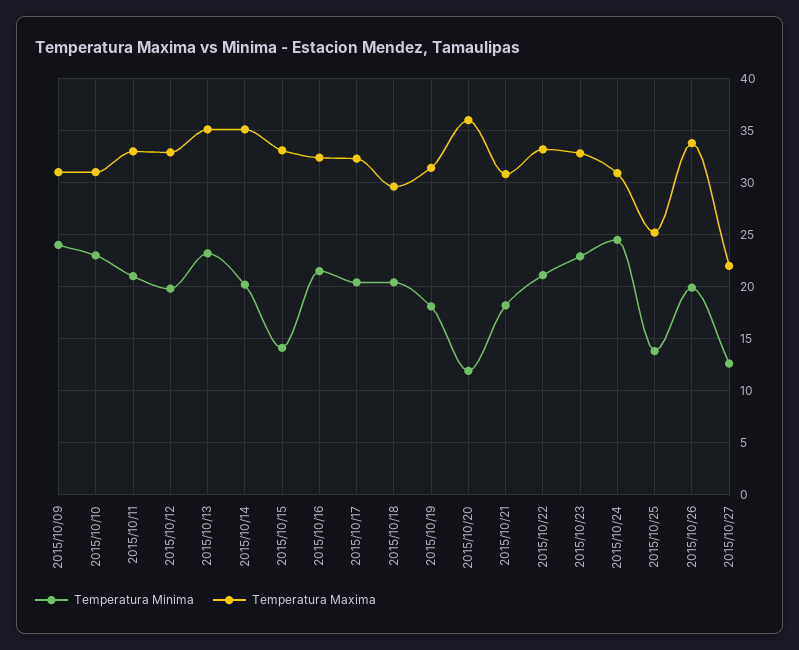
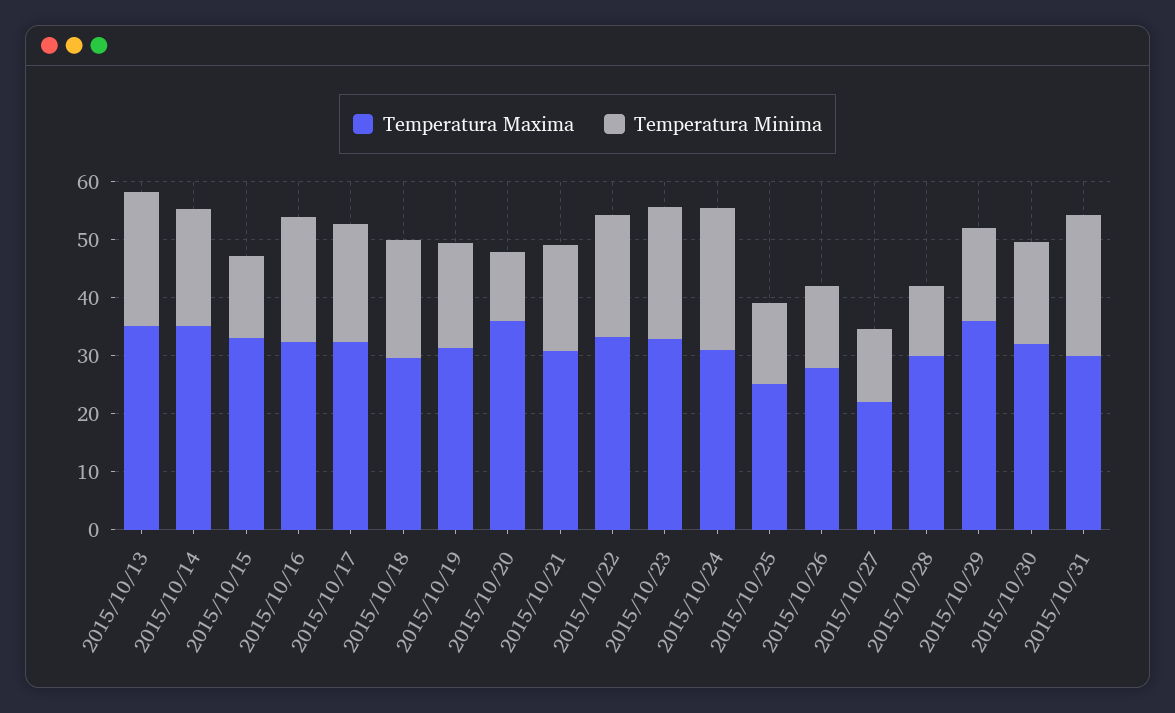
Temperatura Minima, 2015/10/09: 24 -> none
Temperatura Maxima, 2015/10/09: 31 -> none
Temperatura Minima, 2015/10/10: 23 -> none
Temperatura Maxima, 2015/10/10: 31 -> none
Temperatura Minima, 2015/10/11: 21 -> none
Temperatura Maxima, 2015/10/11: 33 -> none
Temperatura Minima, 2015/10/12: 20 -> none
Temperatura Maxima, 2015/10/12: 33 -> none
Temperatura Minima, 2015/10/26: 20 -> 14
Temperatura Maxima, 2015/10/26: 34 -> 28
Temperatura Maxima, 2015/10/28: none -> 30
Temperatura Minima, 2015/10/28: none -> 12
Temperatura Maxima, 2015/10/29: none -> 36
Temperatura Minima, 2015/10/29: none -> 16
Temperatura Maxima, 2015/10/30: none -> 32
Temperatura Minima, 2015/10/30: none -> 18
Temperatura Maxima, 2015/10/31: none -> 30
Temperatura Minima, 2015/10/31: none -> 24

